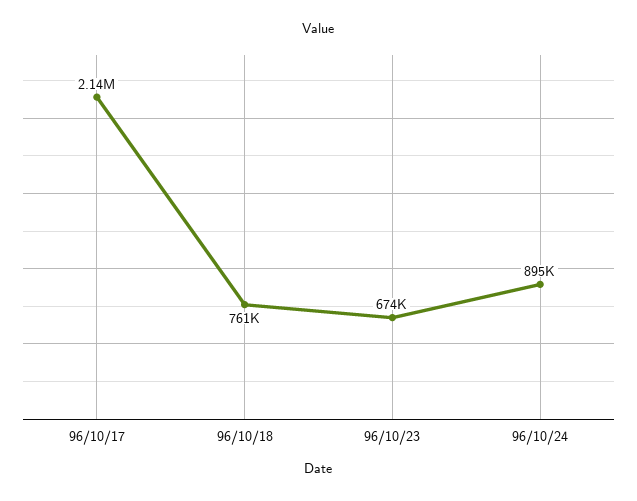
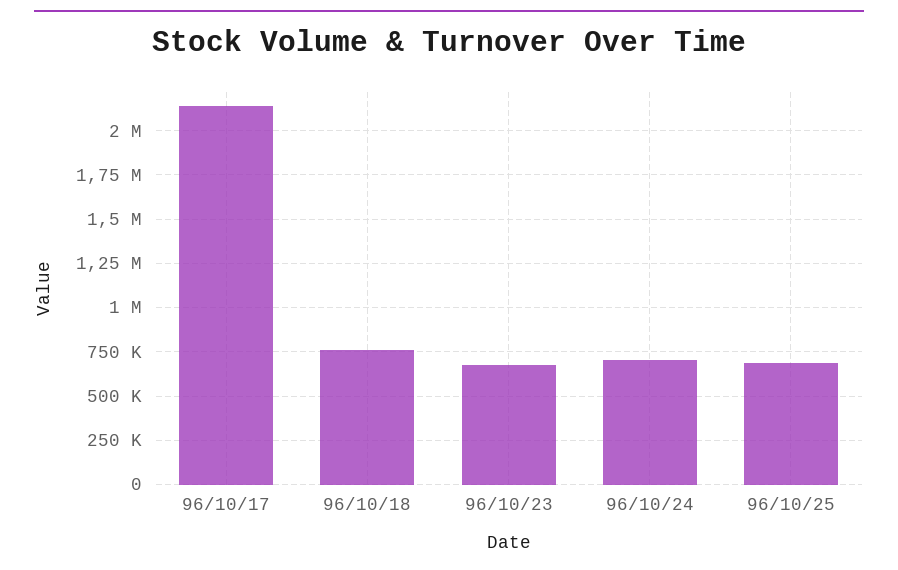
96/10/24: 895000 -> 700000
96/10/25: none -> 700000

